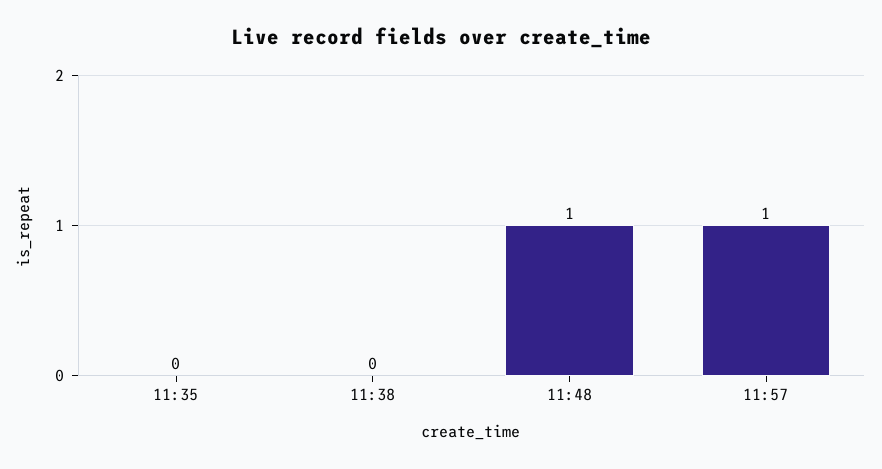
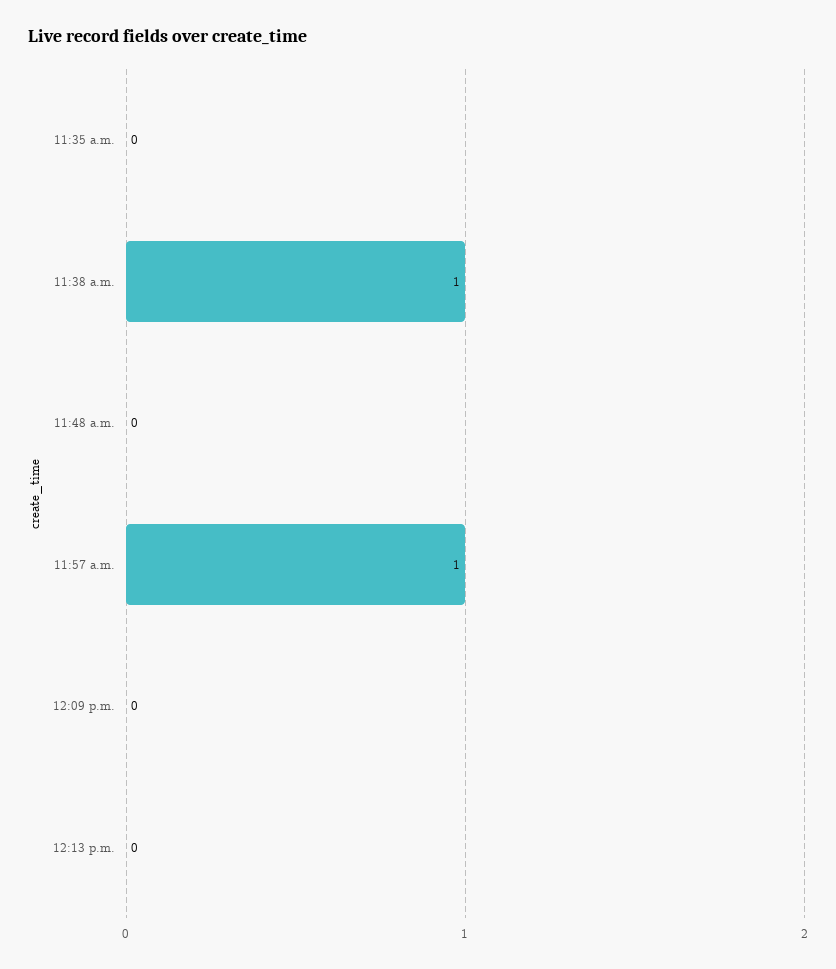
11:38: 0 -> 1
11:48: 1 -> 0
12:09 p.m.: none -> 0
12:13 p.m.: none -> 0

